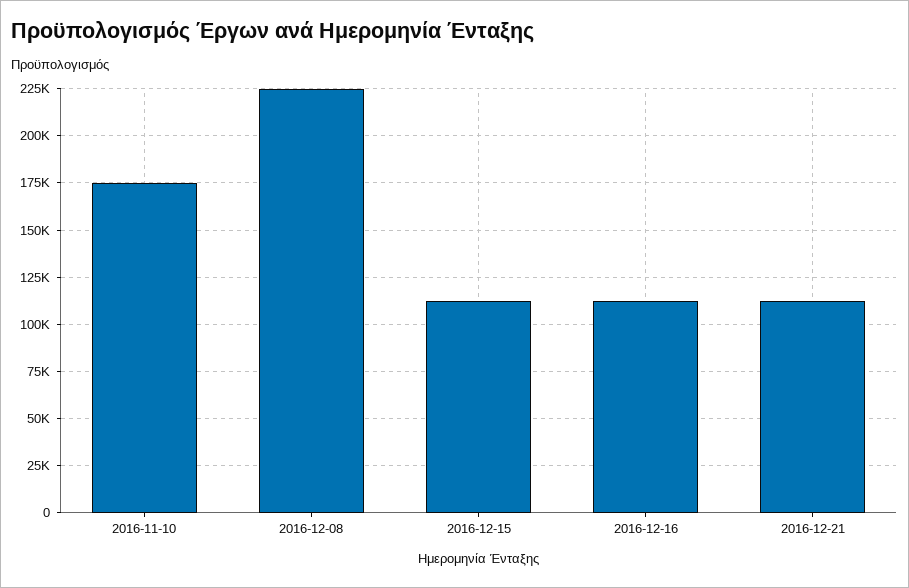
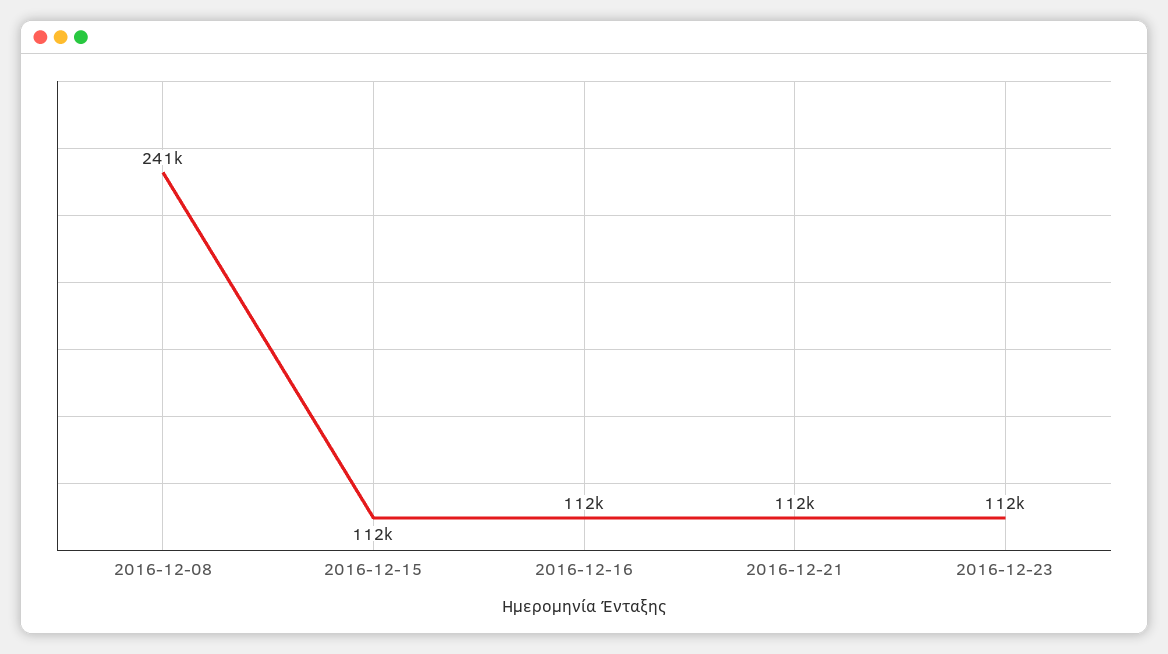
2016-11-10: 175000 -> none
2016-12-08: 225000 -> 241000
2016-12-23: none -> 112000

